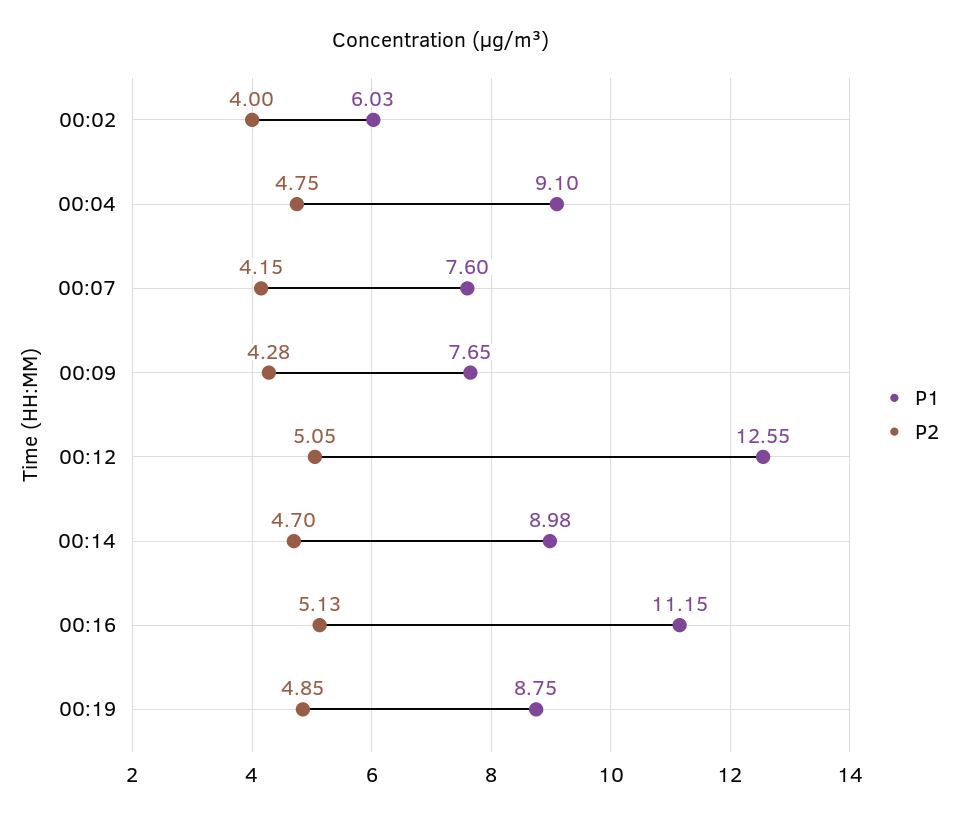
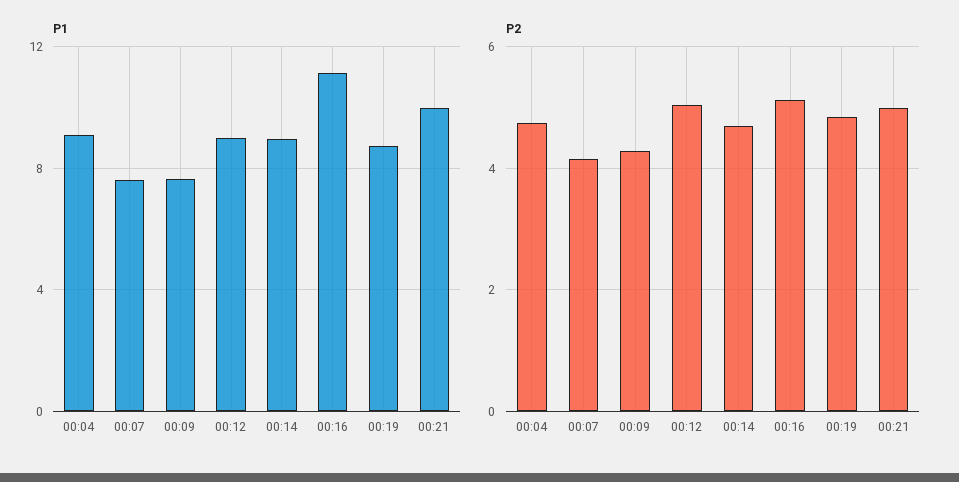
P1, 00:02: 6.03 -> none
P2, 00:02: 4 -> none
P1, 00:12: 12.55 -> 9
P1, 00:21: none -> 10
P2, 00:21: none -> 5

